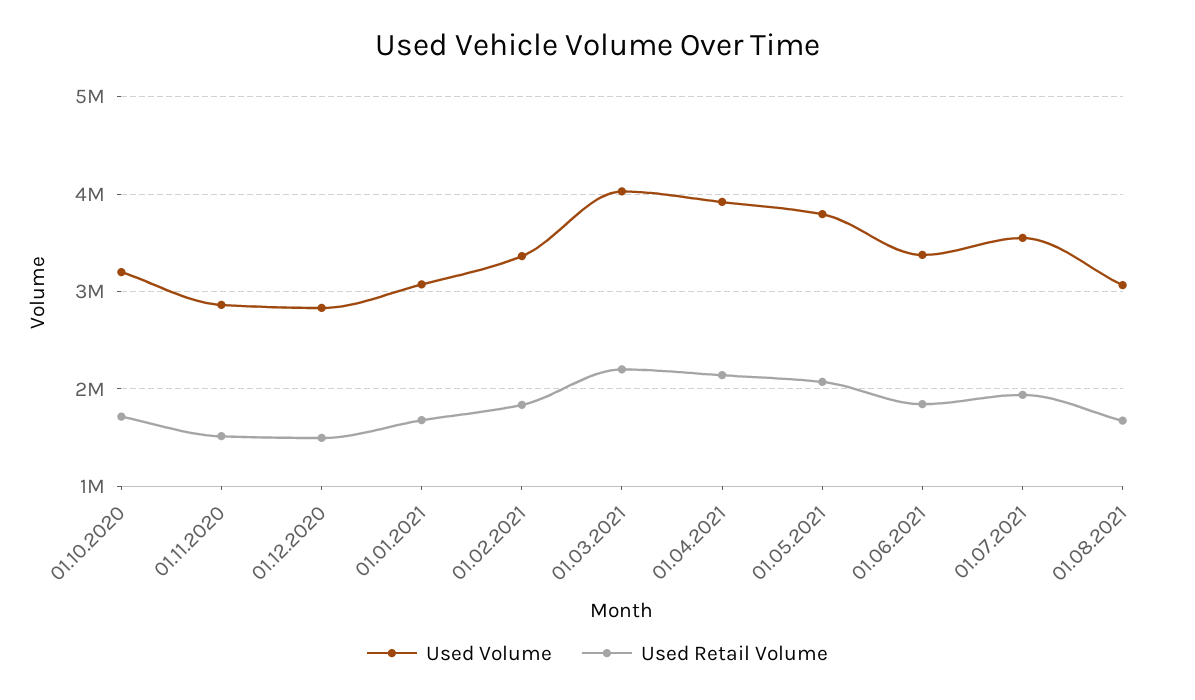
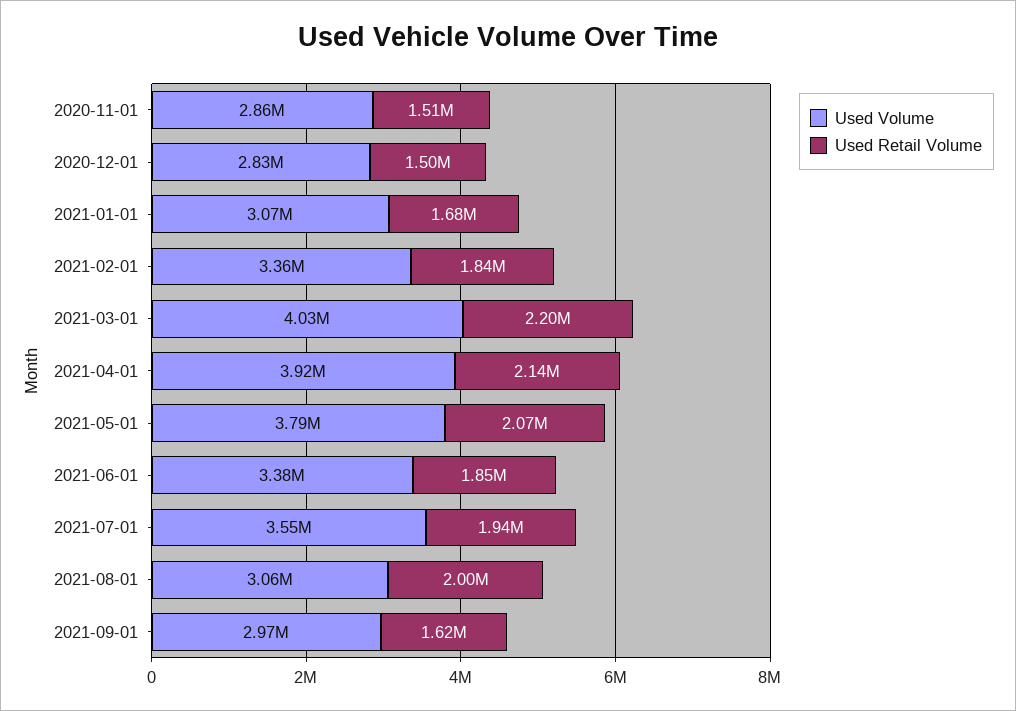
Used Volume, 01.10.2020: 3200000 -> none
Used Retail Volume, 01.10.2020: 1700000 -> none
Used Retail Volume, 01.08.2021: 1700000 -> 2000000
Used Volume, 2021-09-01: none -> 2970000
Used Retail Volume, 2021-09-01: none -> 1620000

